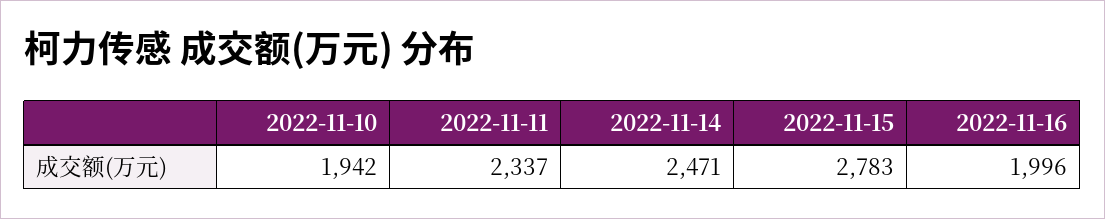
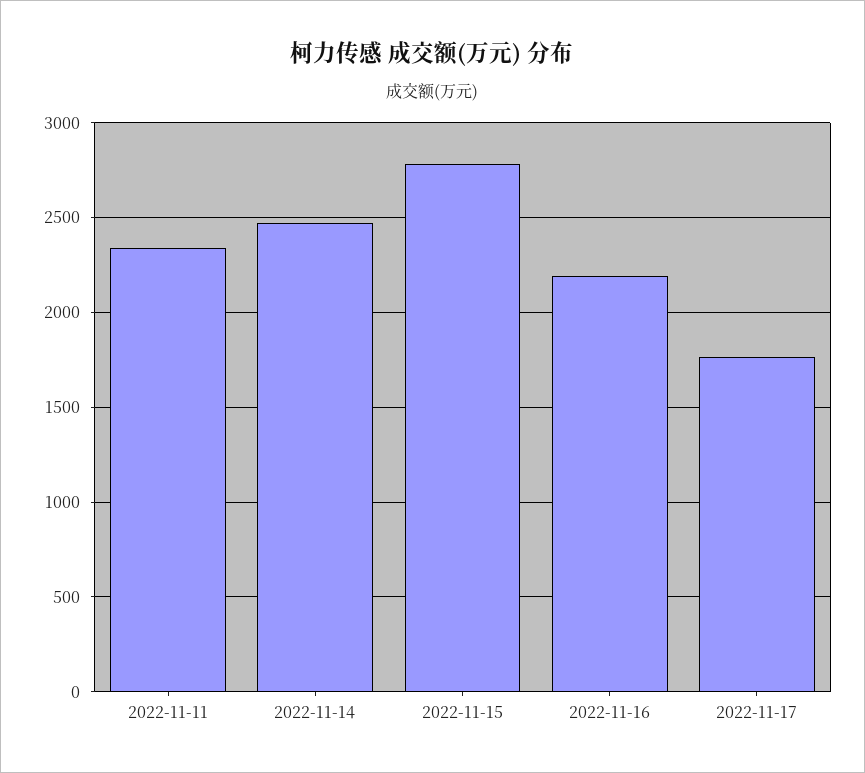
2022-11-10: 1942 -> none
2022-11-16: 1996 -> 2200
2022-11-17: none -> 1750

